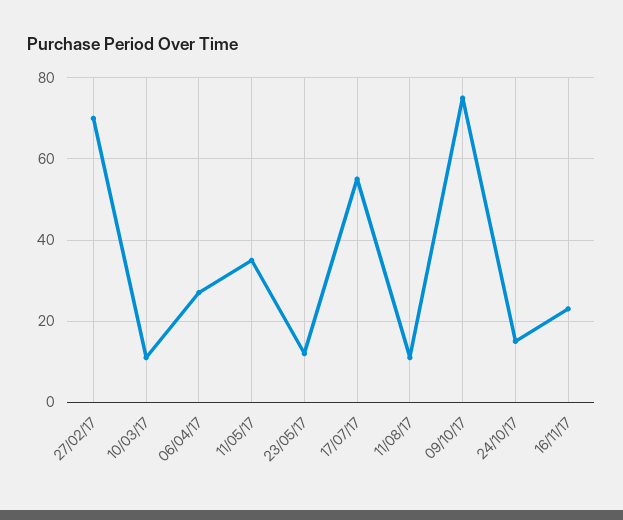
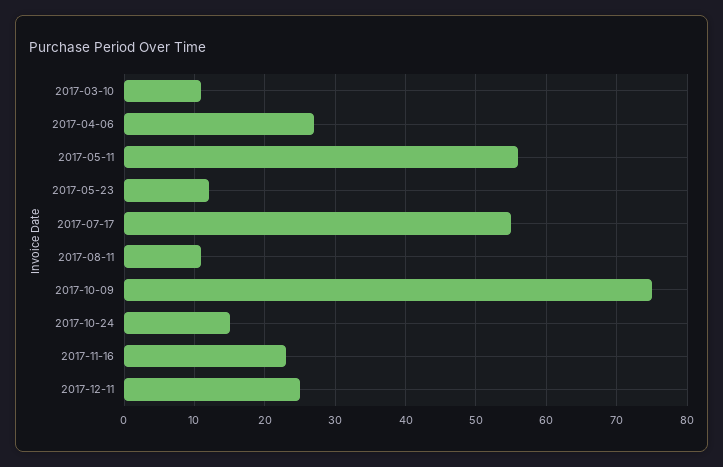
27/02/17: 70 -> none
11/05/17: 35 -> 56
2017-12-11: none -> 25

